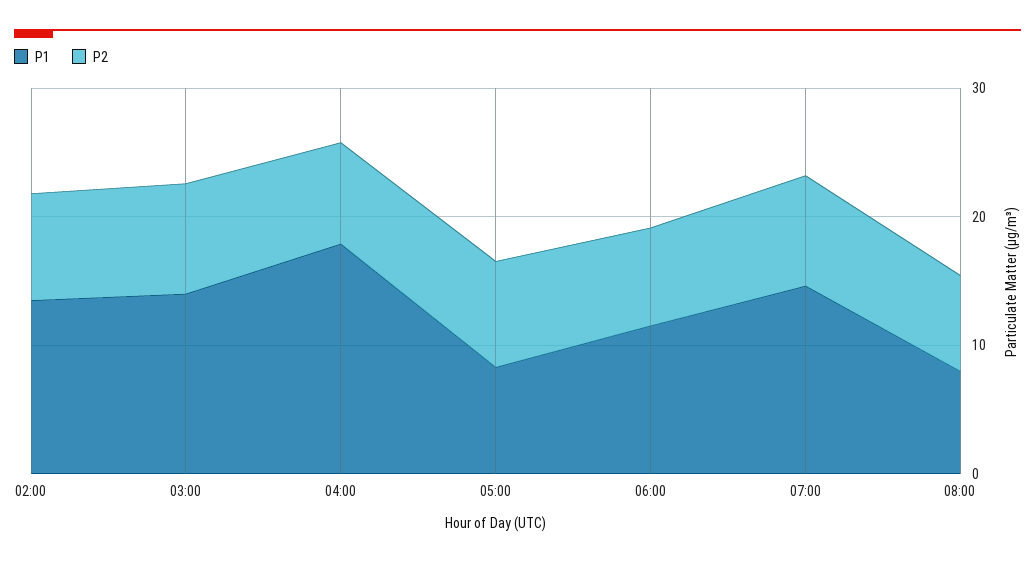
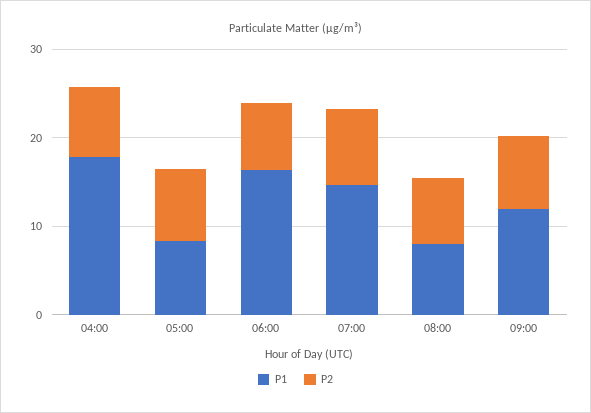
P1, 02:00: 14 -> none
P2, 02:00: 8 -> none
P1, 03:00: 14 -> none
P2, 03:00: 8 -> none
P1, 06:00: 12 -> 16
P1, 09:00: none -> 12
P2, 09:00: none -> 8

